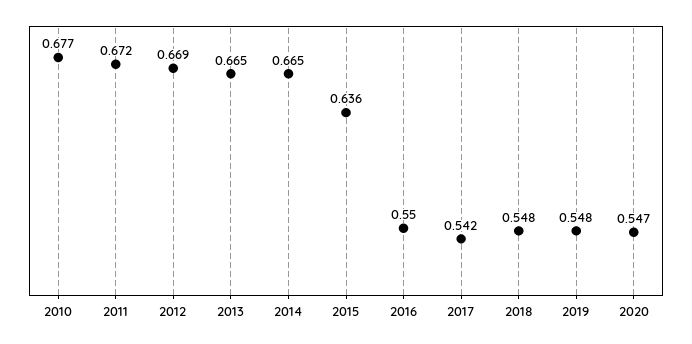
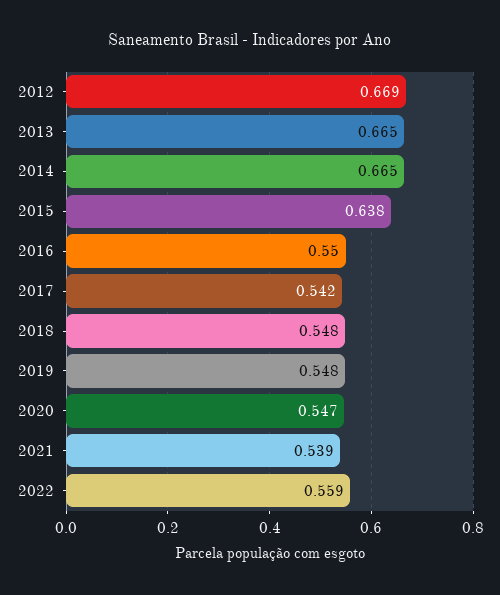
2010: 0.677 -> none
2011: 0.672 -> none
2015: 0.636 -> 0.638
2021: none -> 0.539
2022: none -> 0.559

